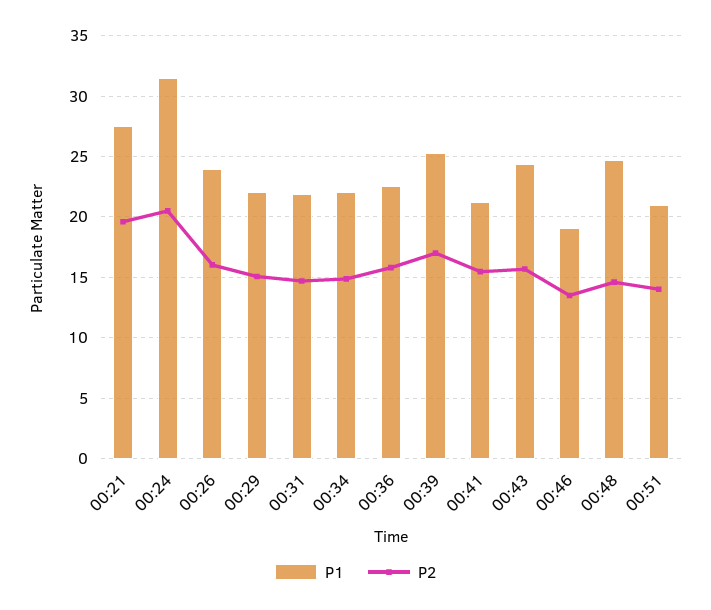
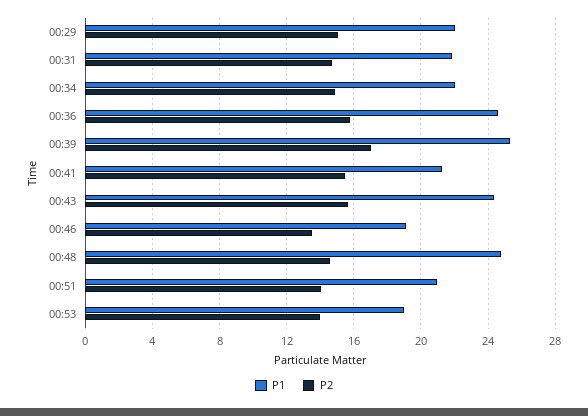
P1, 00:21: 27.5 -> none
P2, 00:21: 19.5 -> none
P1, 00:24: 31.5 -> none
P2, 00:24: 20.5 -> none
P1, 00:26: 24 -> none
P2, 00:26: 16 -> none
P1, 00:36: 22.5 -> 24.5
P1, 00:53: none -> 19
P2, 00:53: none -> 14

